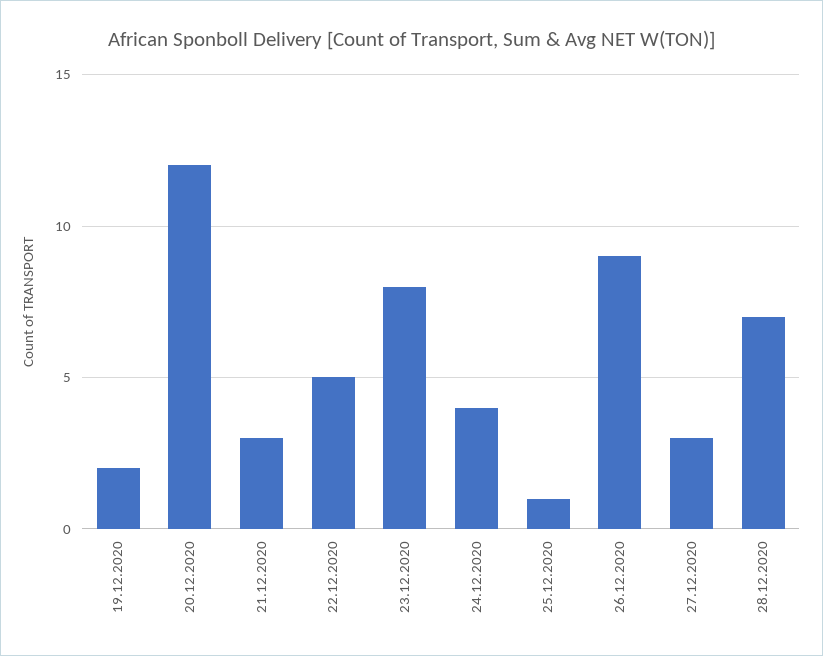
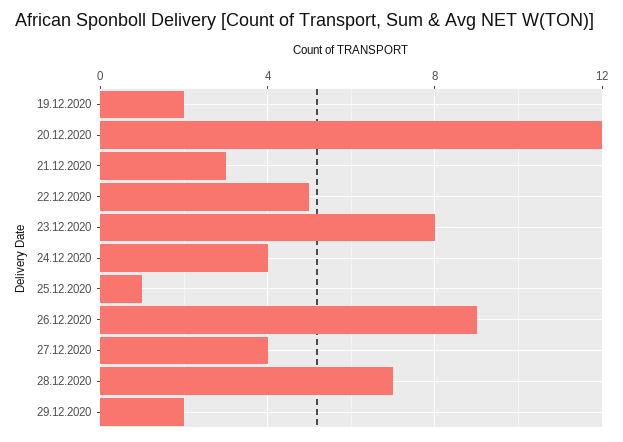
27.12.2020: 3 -> 4
29.12.2020: none -> 2

